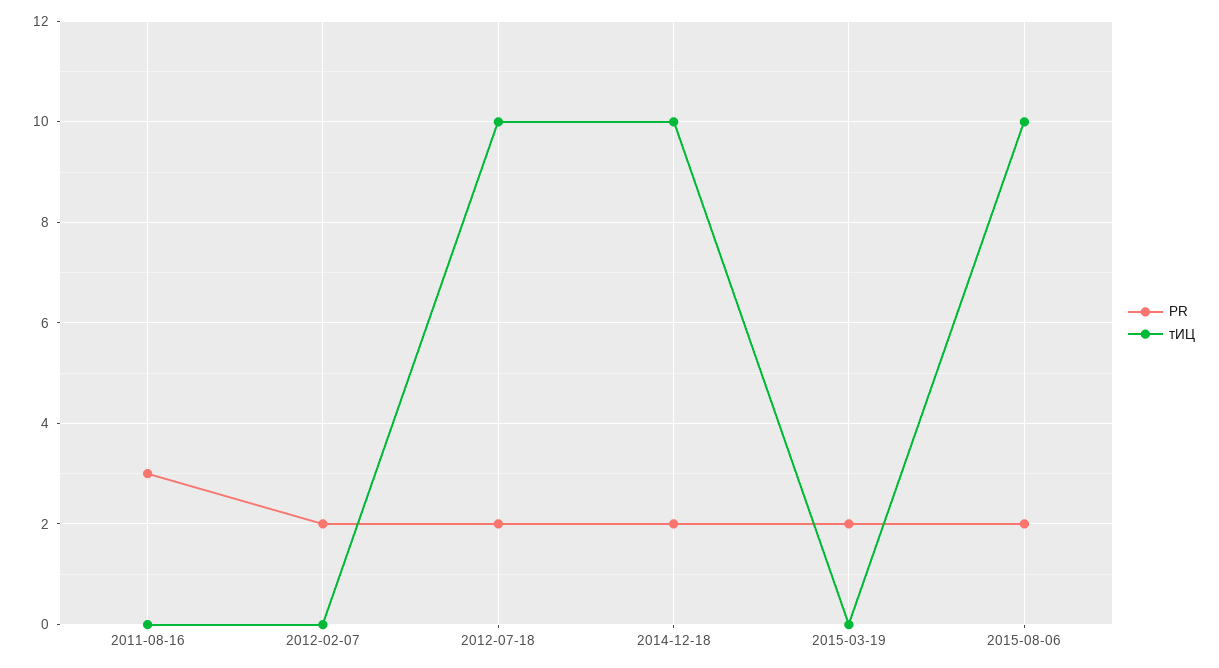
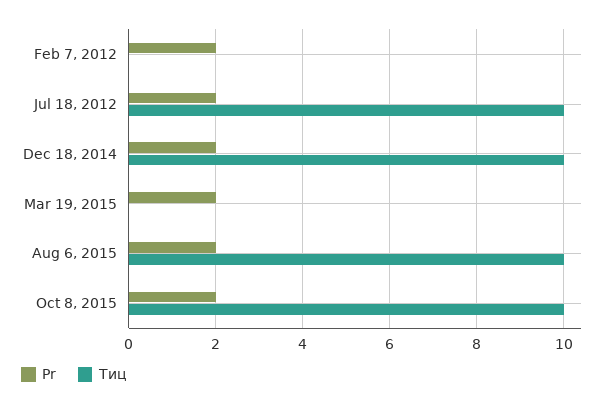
PR, 2011-08-16: 3 -> none
тИЦ, 2011-08-16: 0 -> none
PR, Oct 8, 2015: none -> 2
тИЦ, Oct 8, 2015: none -> 10

